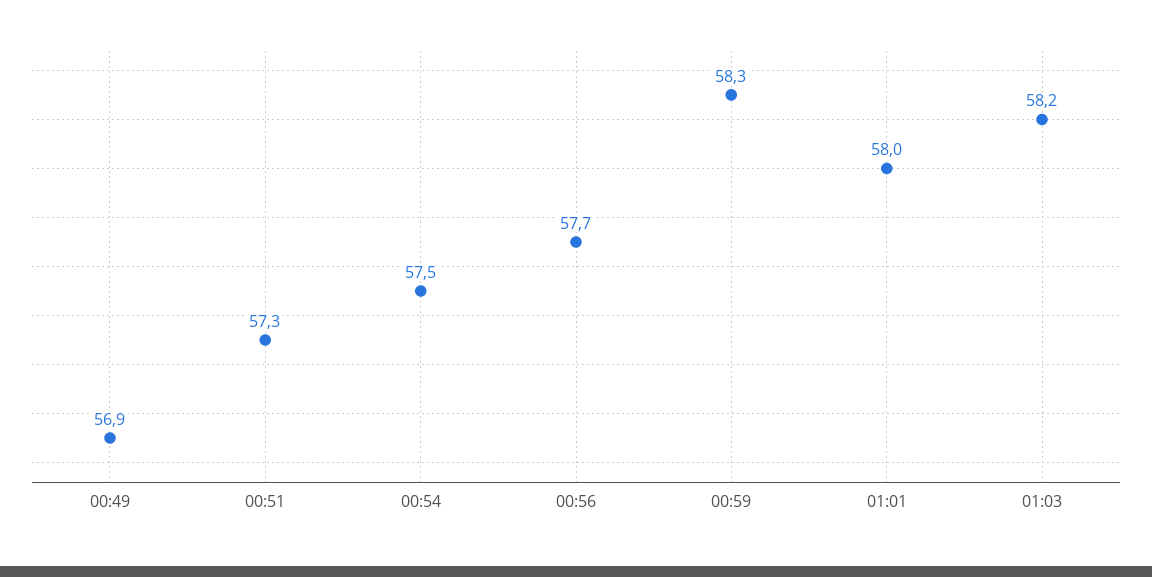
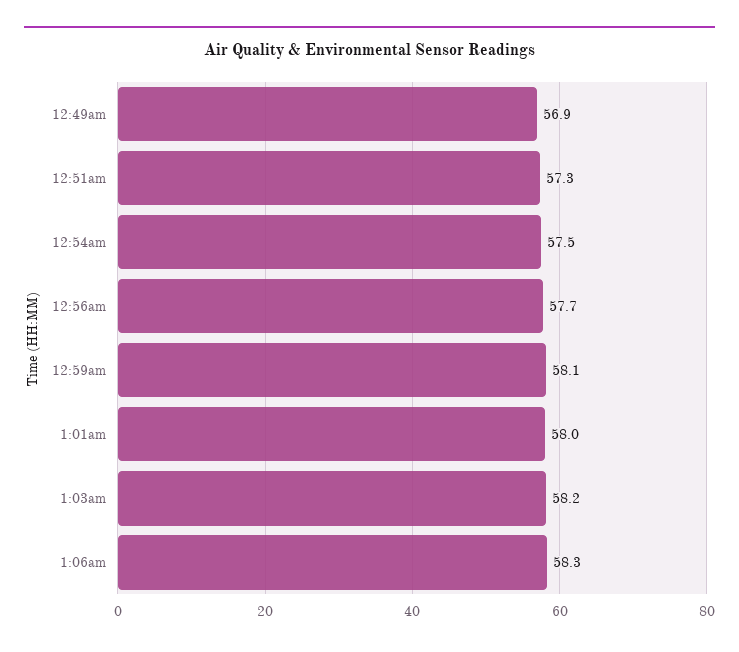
00:59: 58.3 -> 58.1
1:06am: none -> 58.3

